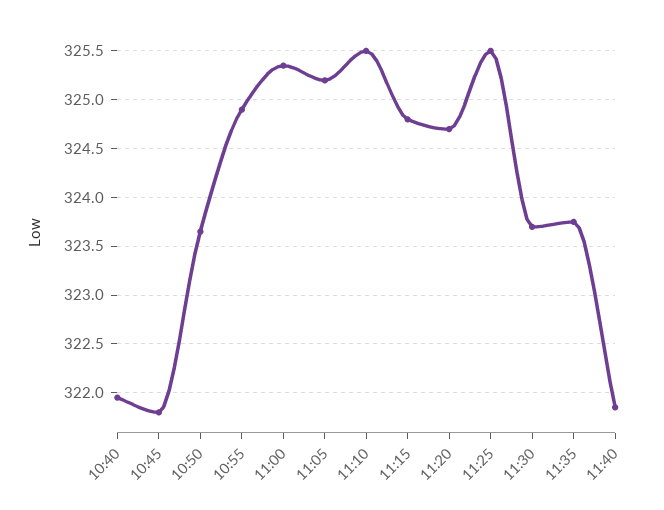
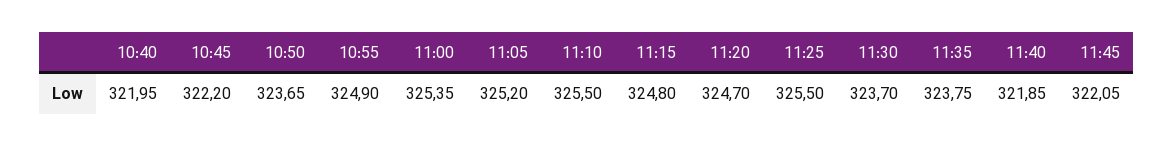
10:45: 321.8 -> 322.2
11:45: none -> 322.05

